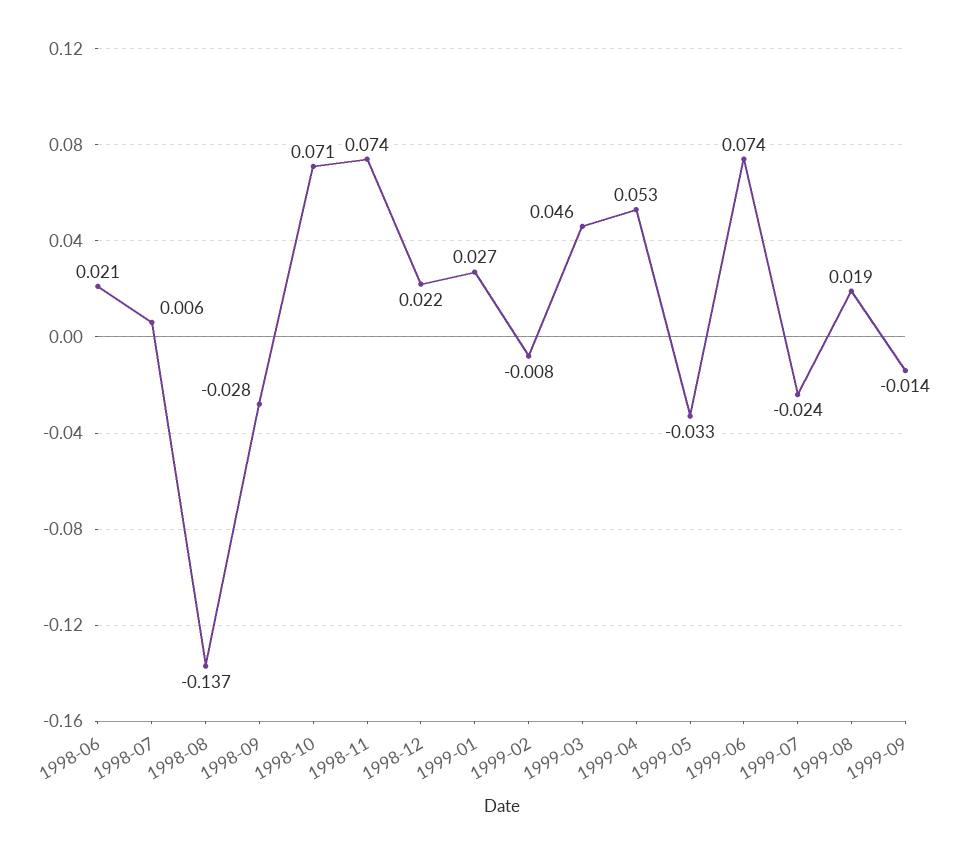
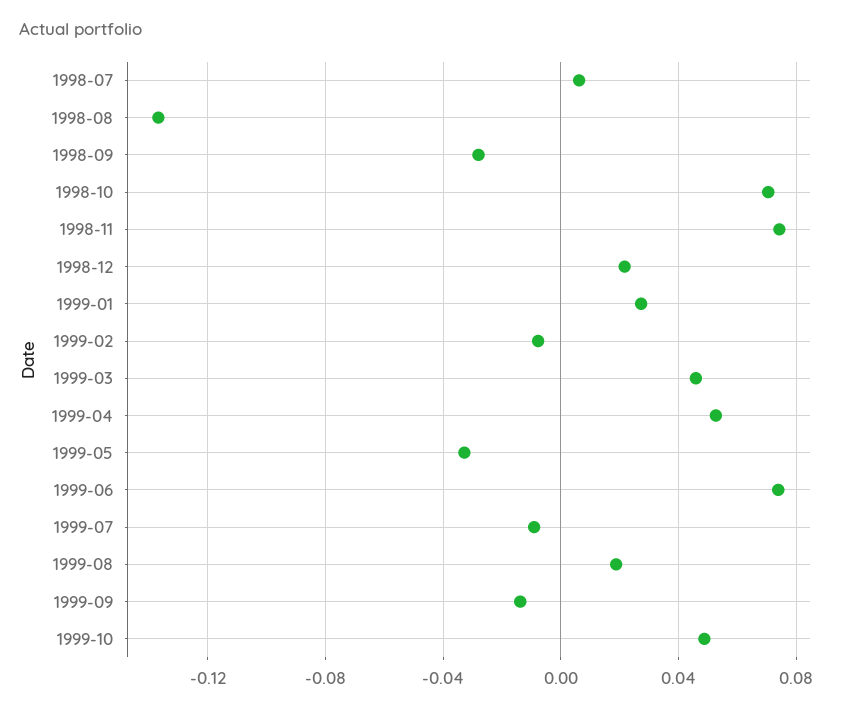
1998-06: 0.021 -> none
1999-07: -0.024 -> -0.01
1999-10: none -> 0.05

